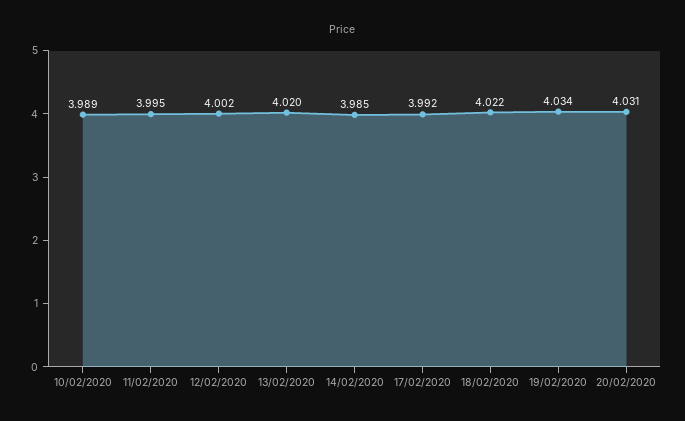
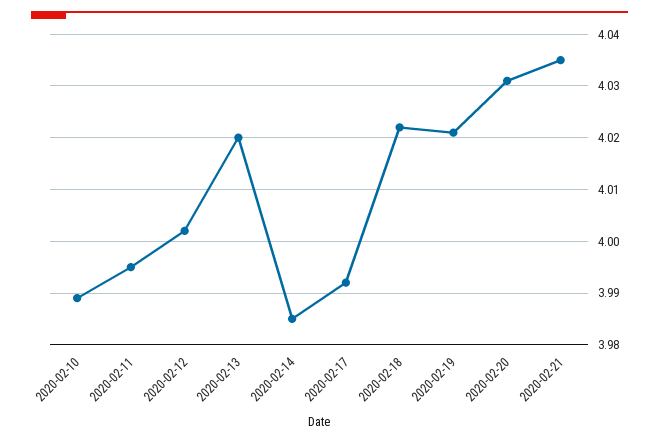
19/02/2020: 4.034 -> 4.02
2020-02-21: none -> 4.035

